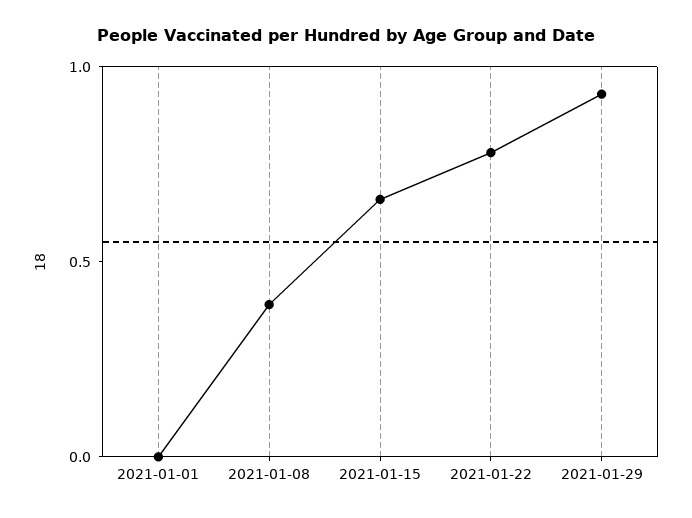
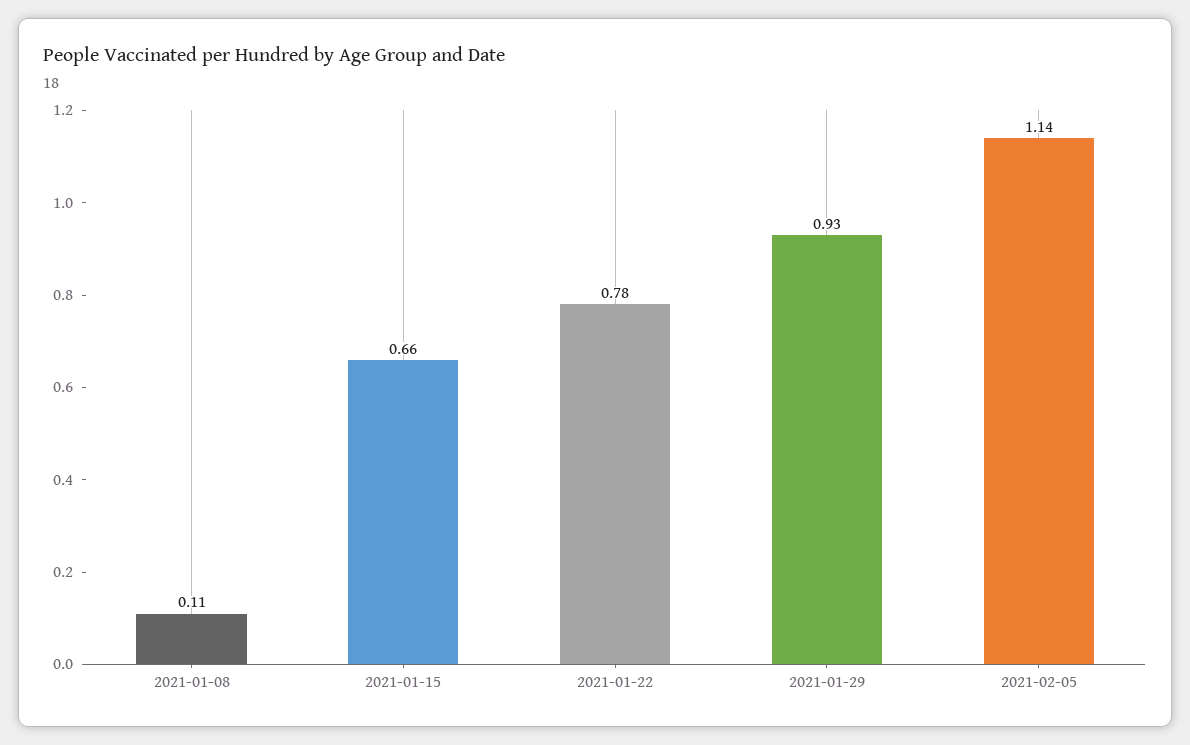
2021-01-01: 0 -> none
2021-01-08: 0.4 -> 0.11
2021-02-05: none -> 1.14

